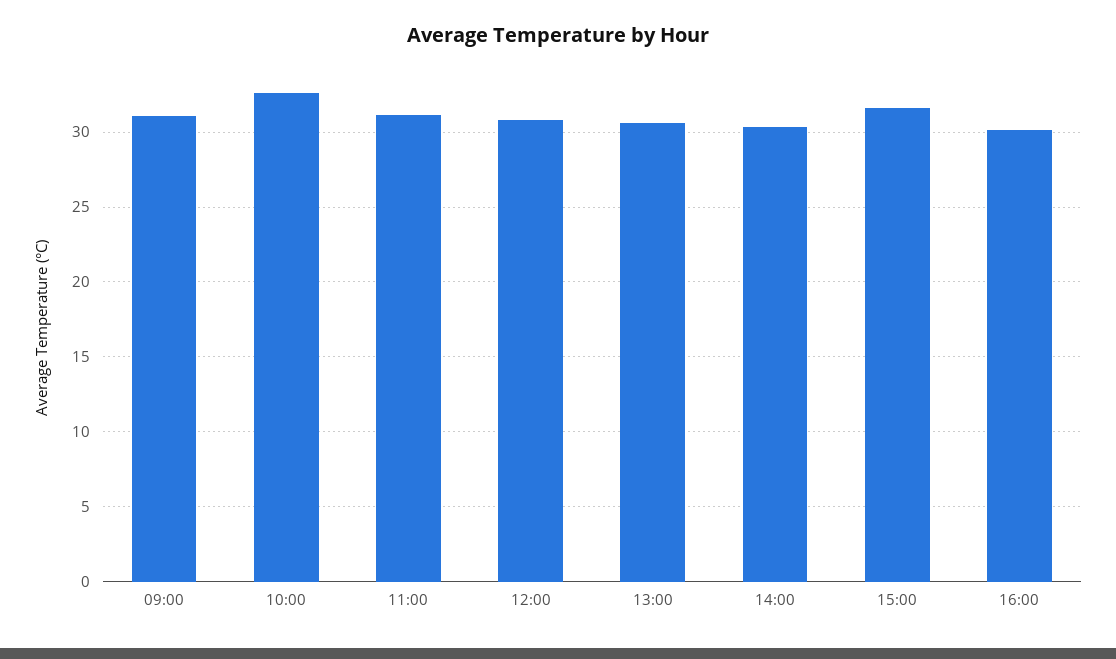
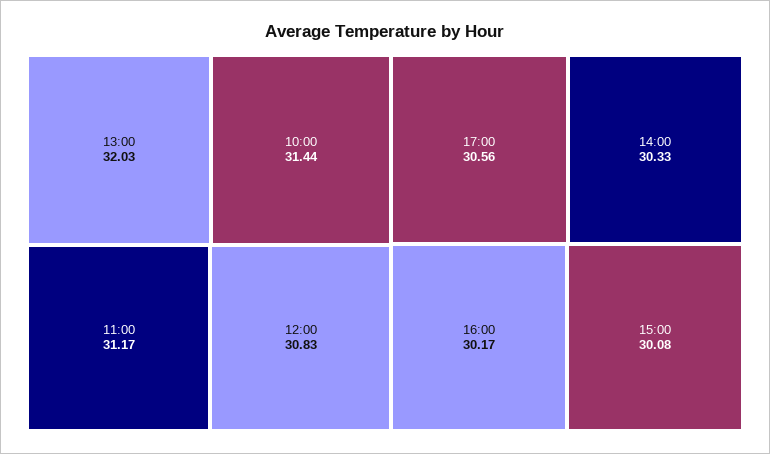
09:00: 31 -> none
10:00: 32.5 -> 31.44
13:00: 30.5 -> 32.03
15:00: 31.5 -> 30.08
17:00: none -> 30.56

